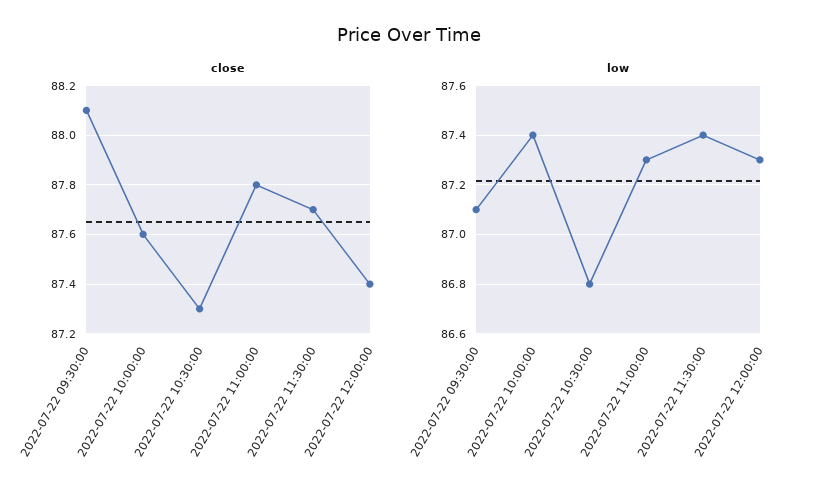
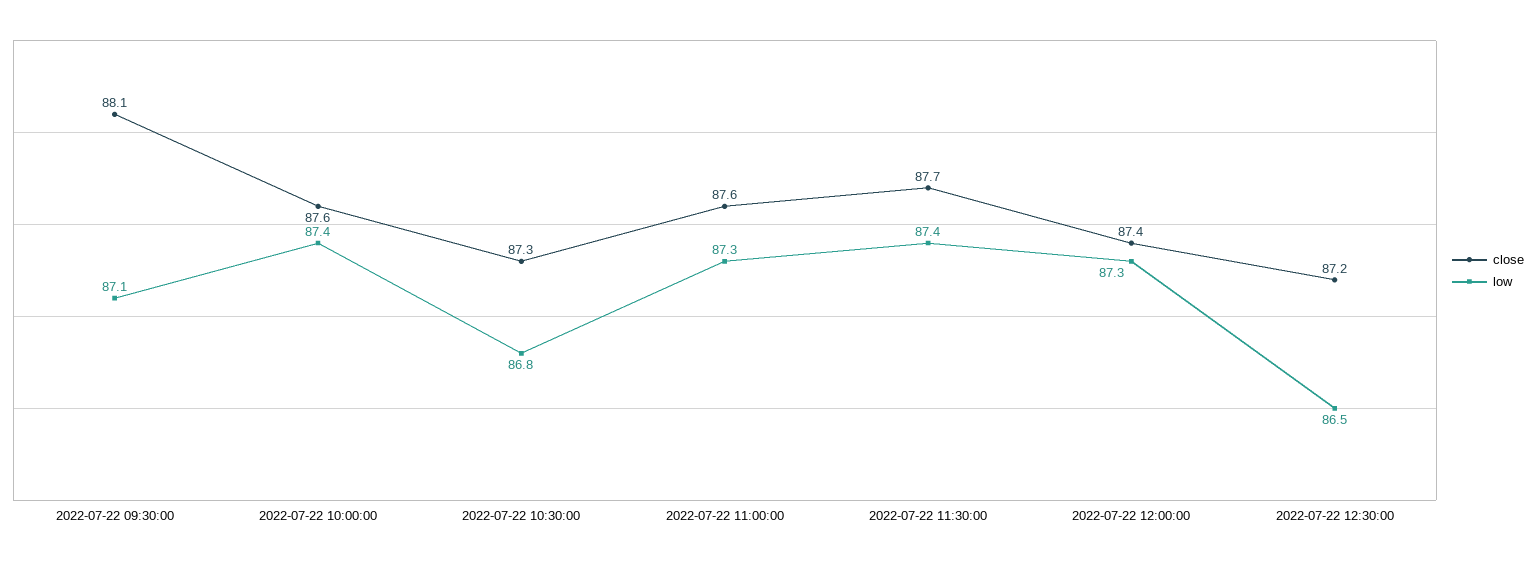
close, 2022-07-22 11:00:00: 87.8 -> 87.6
close, 2022-07-22 12:30:00: none -> 87.2
low, 2022-07-22 12:30:00: none -> 86.5

